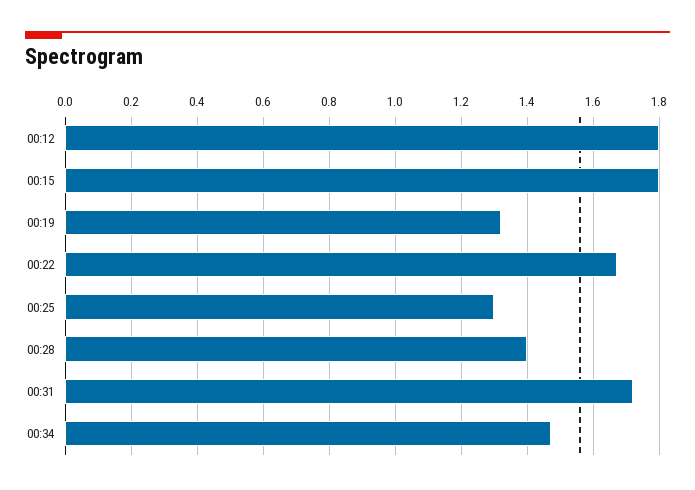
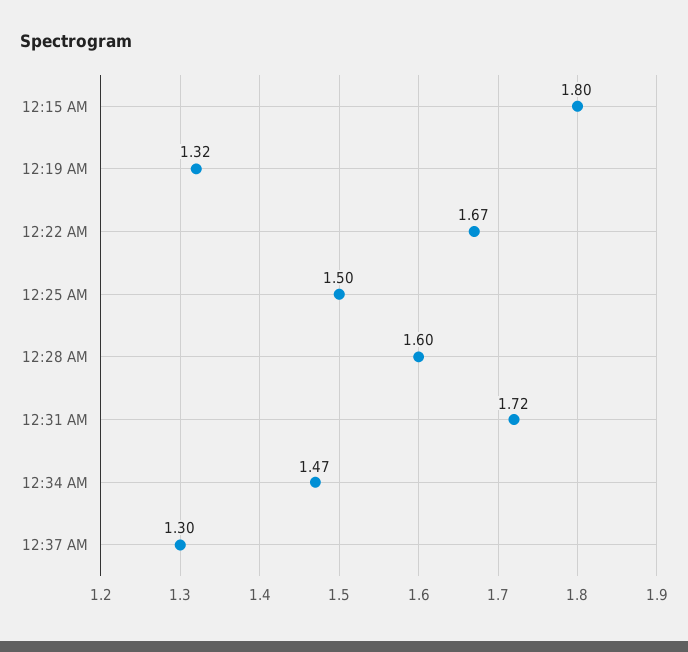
00:12: 1.8 -> none
00:25: 1.3 -> 1.5
00:28: 1.4 -> 1.6
12:37 AM: none -> 1.3

